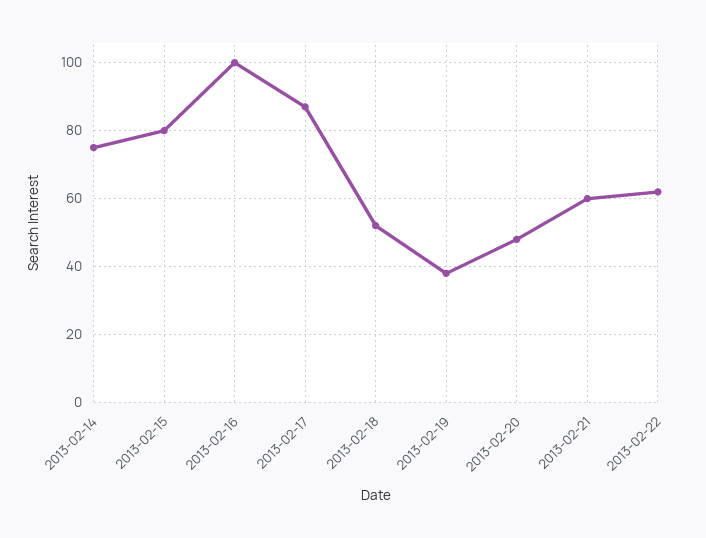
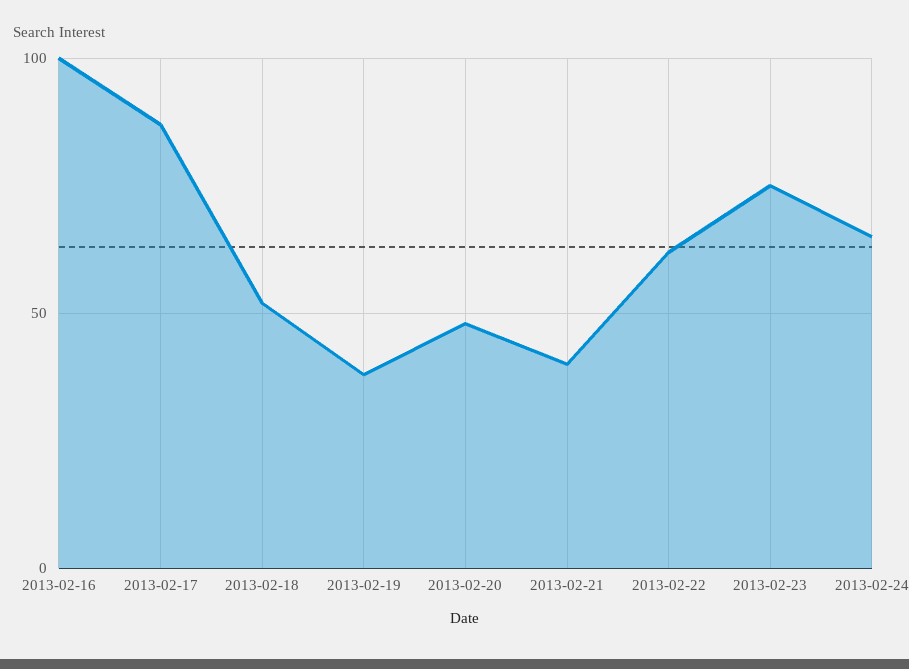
2013-02-14: 75 -> none
2013-02-15: 80 -> none
2013-02-21: 60 -> 40
2013-02-23: none -> 75
2013-02-24: none -> 65

